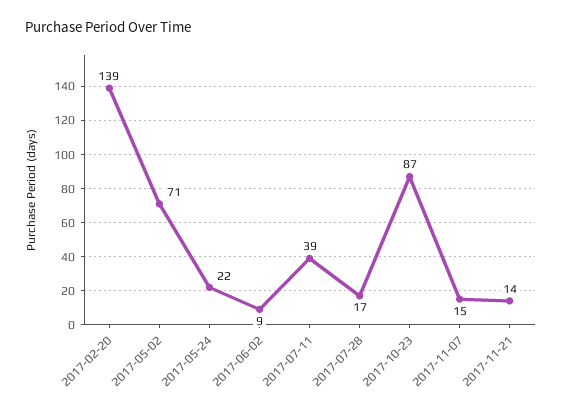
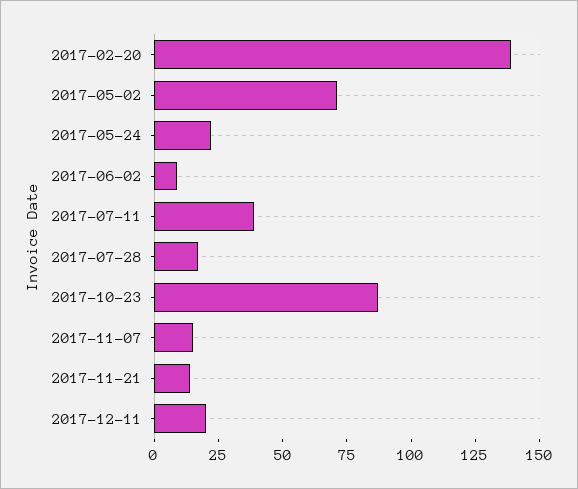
2017-12-11: none -> 20

